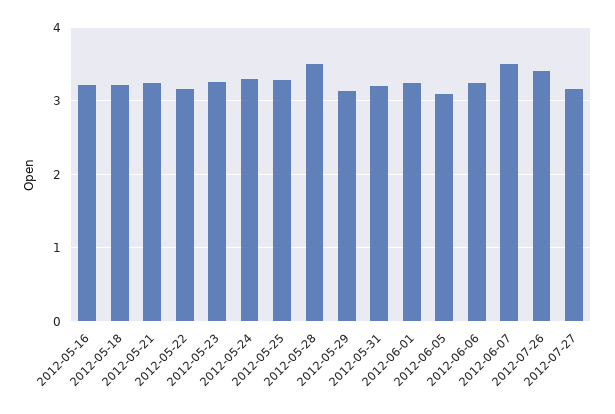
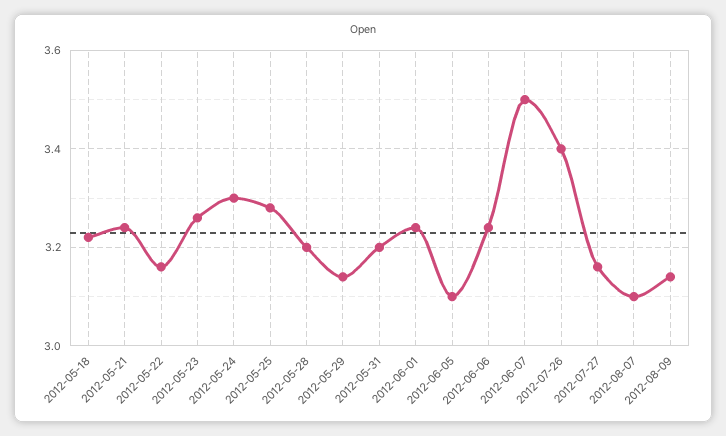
2012-05-16: 3.2 -> none
2012-05-28: 3.5 -> 3.2
2012-08-07: none -> 3.1
2012-08-09: none -> 3.15

